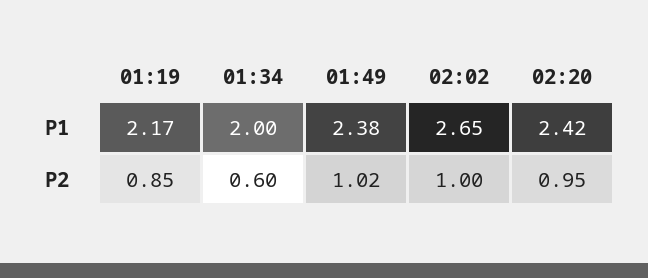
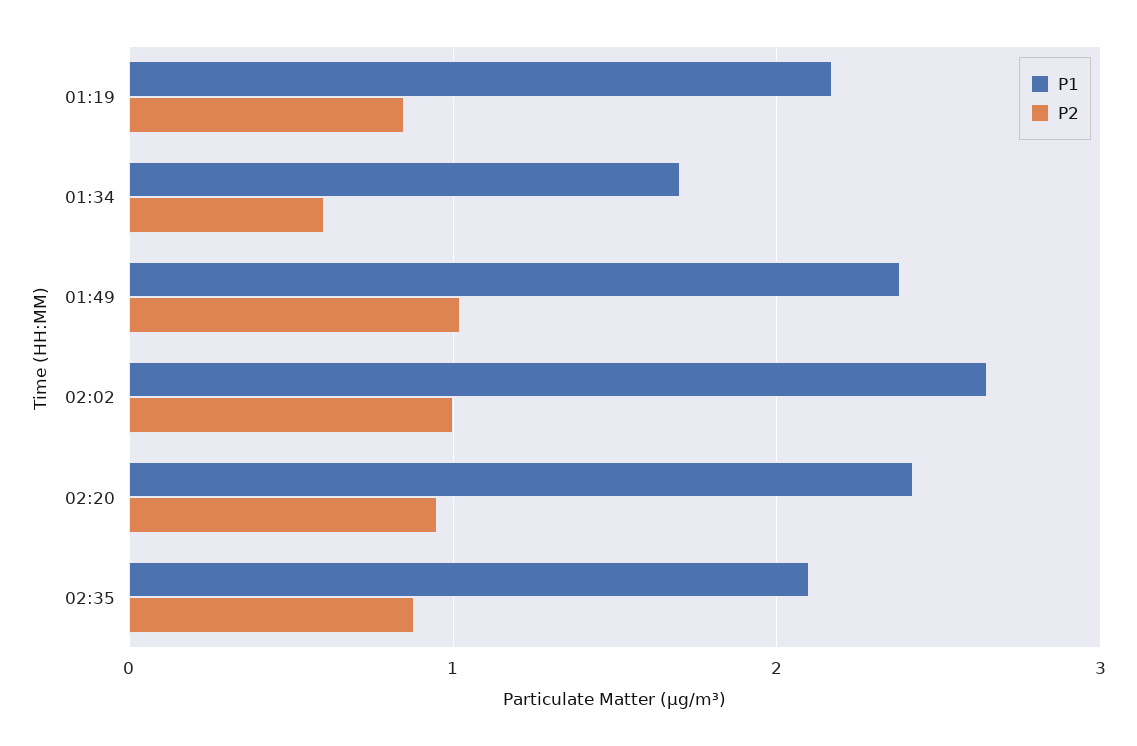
P1, 01:34: 2 -> 1.7
P1, 02:35: none -> 2.1
P2, 02:35: none -> 0.9

